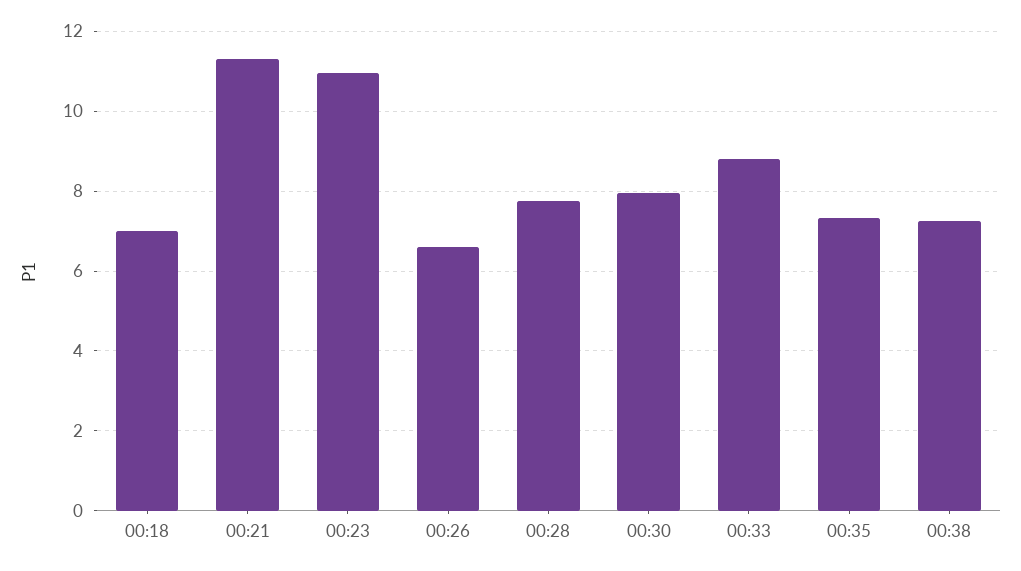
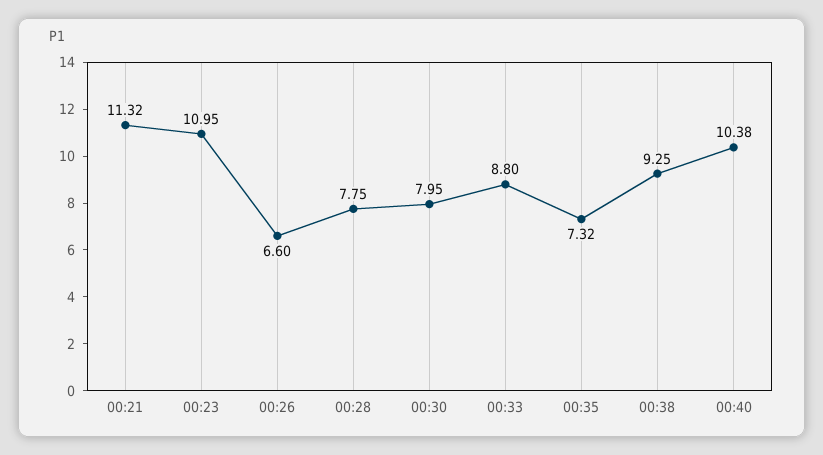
00:18: 7 -> none
00:38: 7.2 -> 9.25
00:40: none -> 10.38

